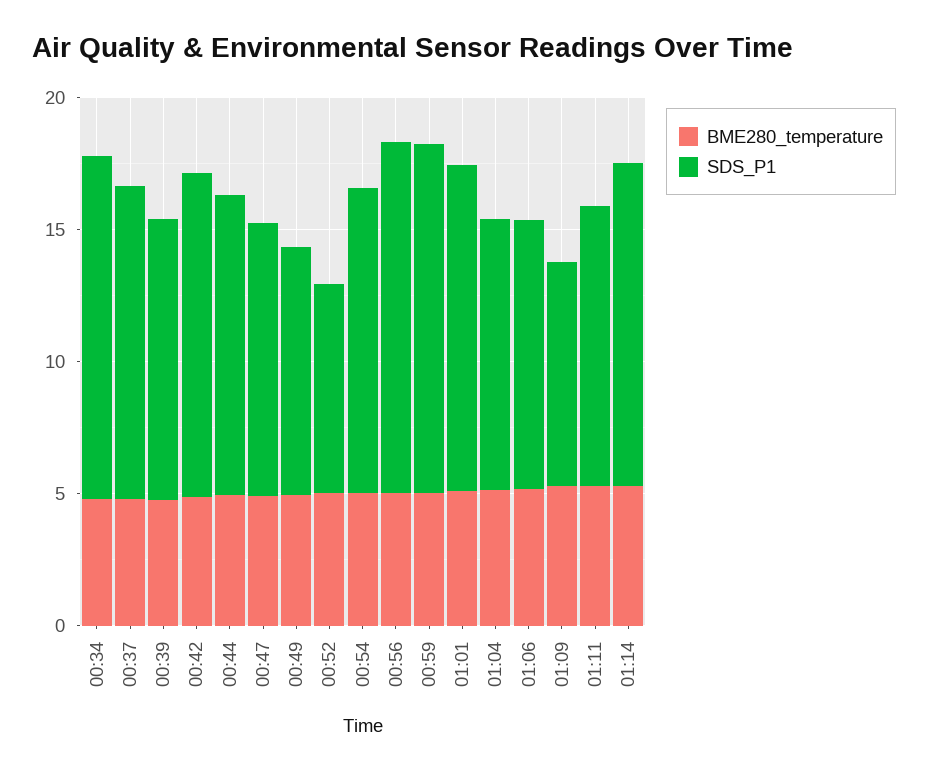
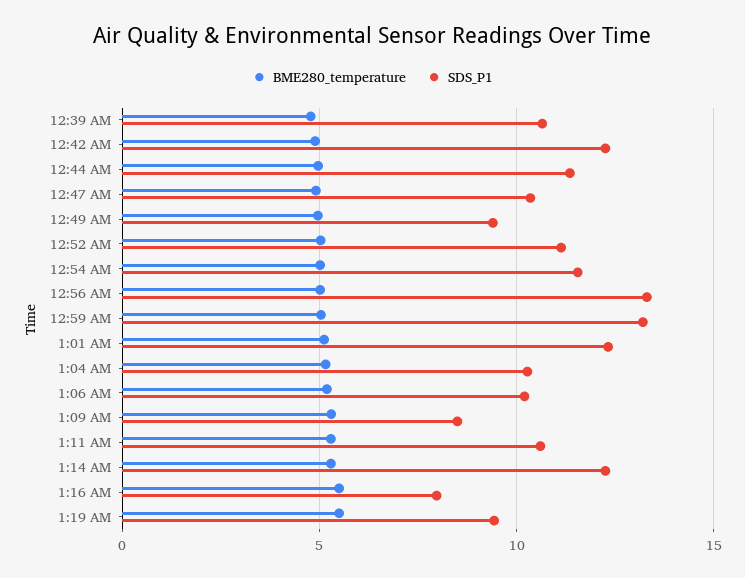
BME280_temperature, 00:34: 5 -> none
SDS_P1, 00:34: 13 -> none
BME280_temperature, 00:37: 5 -> none
SDS_P1, 00:37: 12 -> none
SDS_P1, 00:52: 8 -> 11
BME280_temperature, 1:16 AM: none -> 5.5
SDS_P1, 1:16 AM: none -> 8
BME280_temperature, 1:19 AM: none -> 5.5
SDS_P1, 1:19 AM: none -> 9.5

